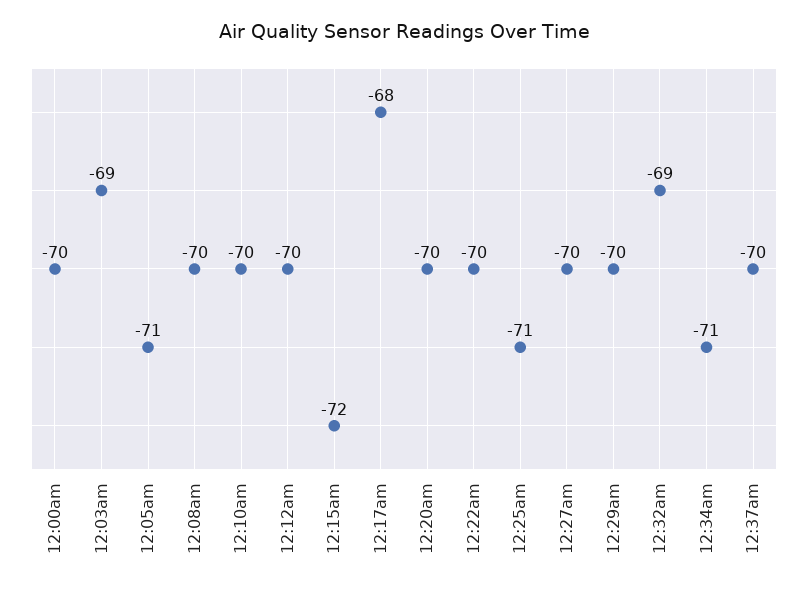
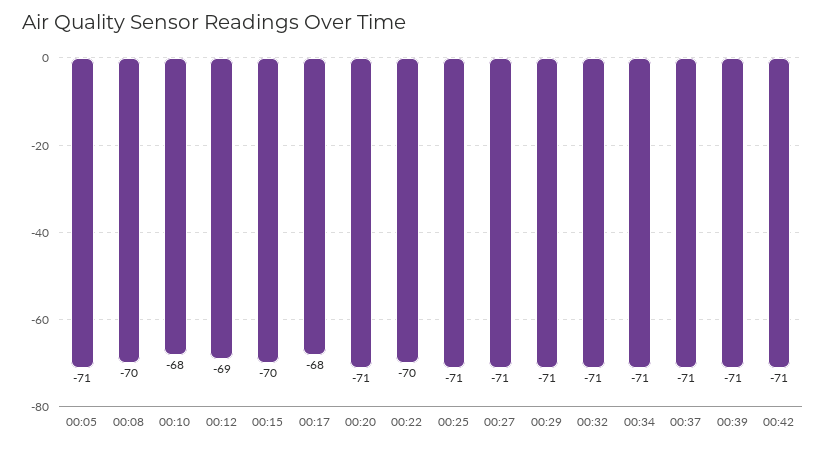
12:00am: -70 -> none
12:03am: -69 -> none
12:10am: -70 -> -68
12:12am: -70 -> -69
12:15am: -72 -> -70
12:20am: -70 -> -71
12:27am: -70 -> -71
12:29am: -70 -> -71
12:32am: -69 -> -71
12:37am: -70 -> -71
00:39: none -> -71
00:42: none -> -71

